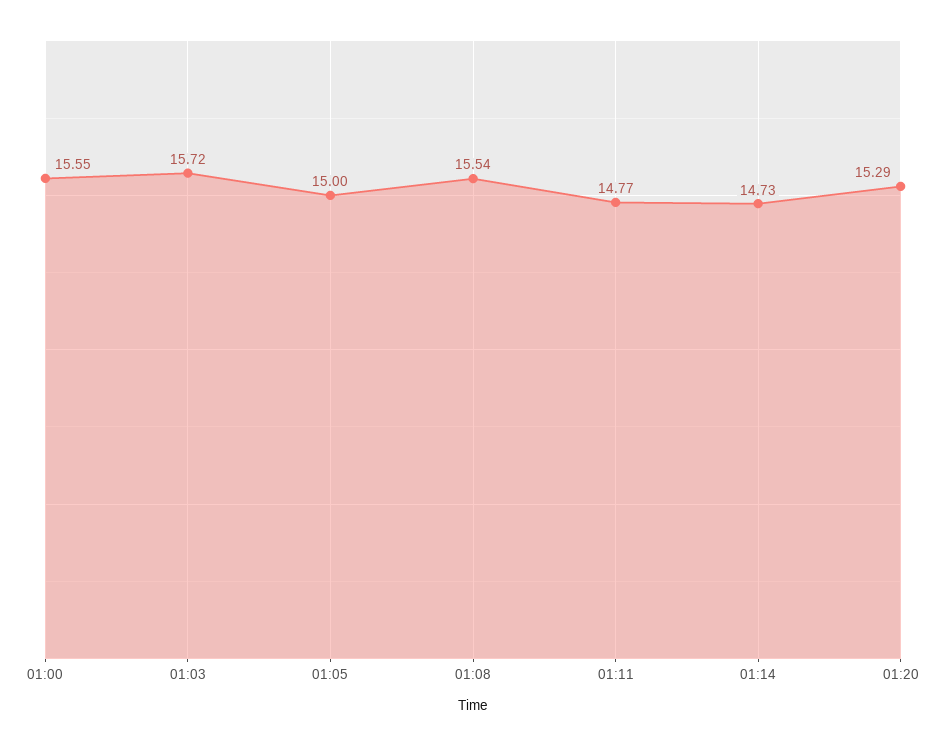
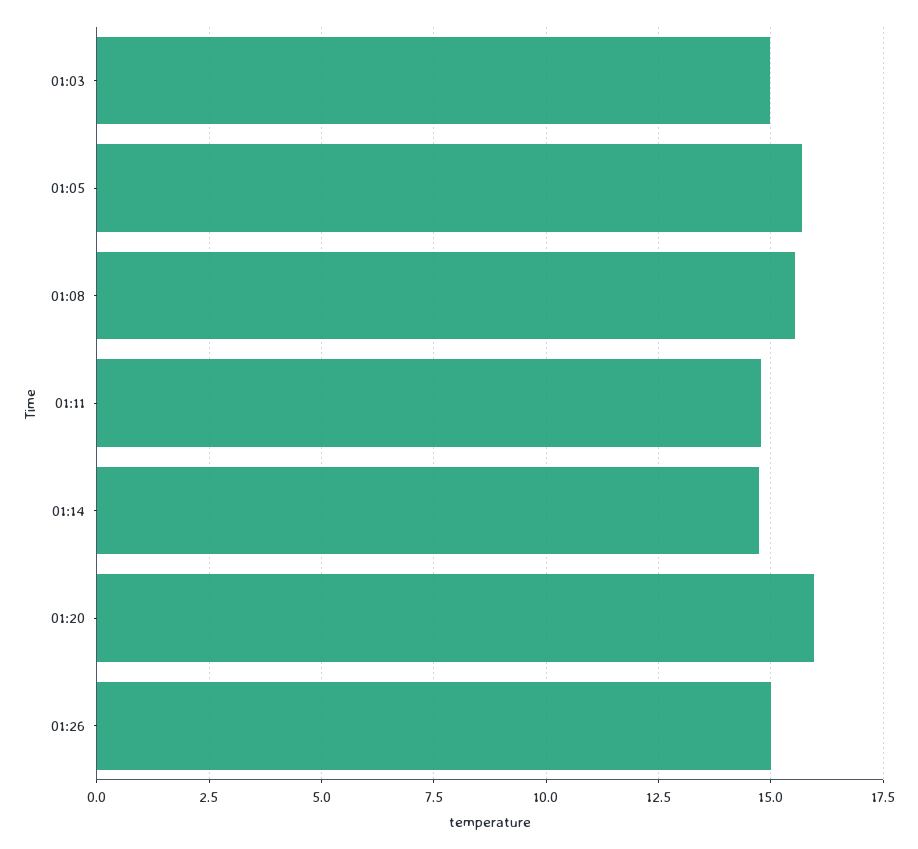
01:00: 15.55 -> none
01:03: 15.72 -> 15
01:05: 15 -> 15.75
01:20: 15.29 -> 16
01:26: none -> 15

